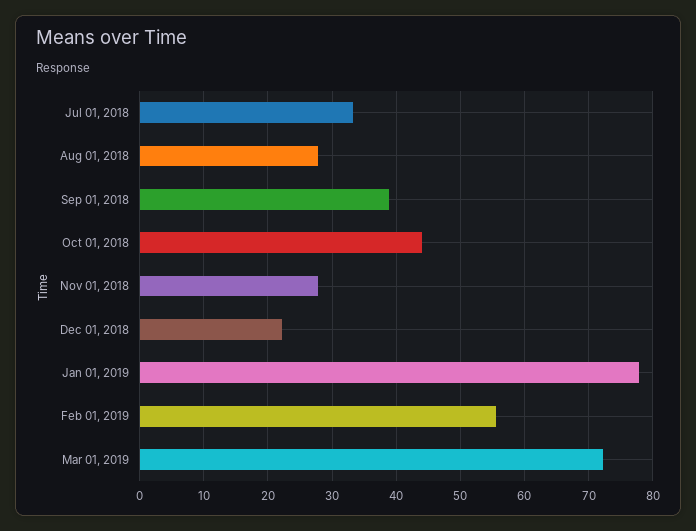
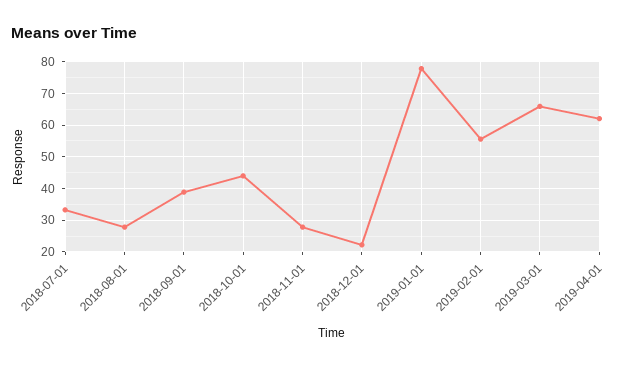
Mar 01, 2019: 72 -> 66
2019-04-01: none -> 62

